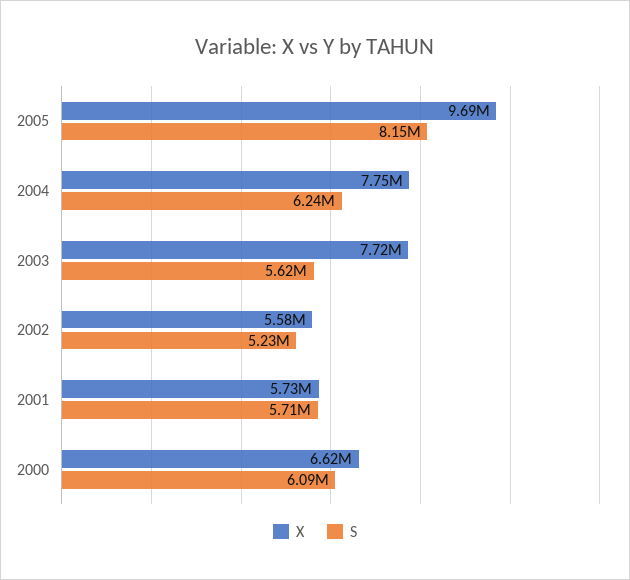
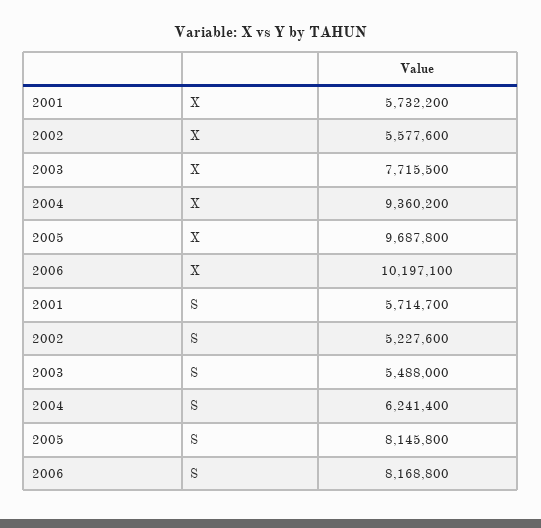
X, 2004: 7750000 -> 9360200
S, 2003: 5620000 -> 5488000
X, 2000: 6620000 -> none
S, 2000: 6090000 -> none
X, 2006: none -> 10197100
S, 2006: none -> 8168800

